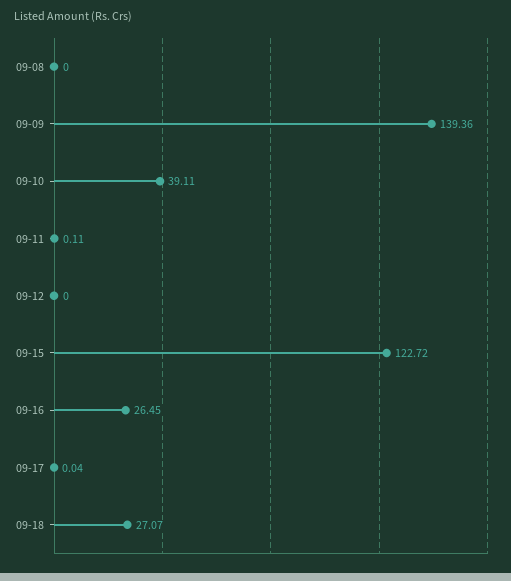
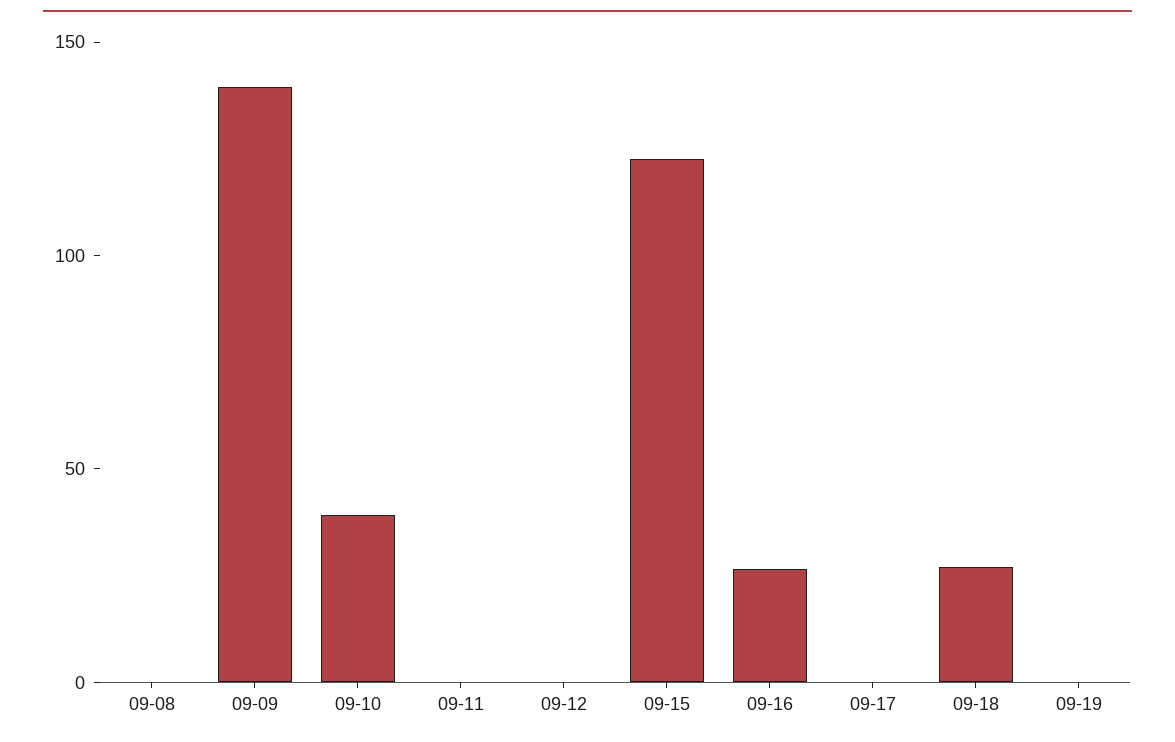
09-19: none -> 0

